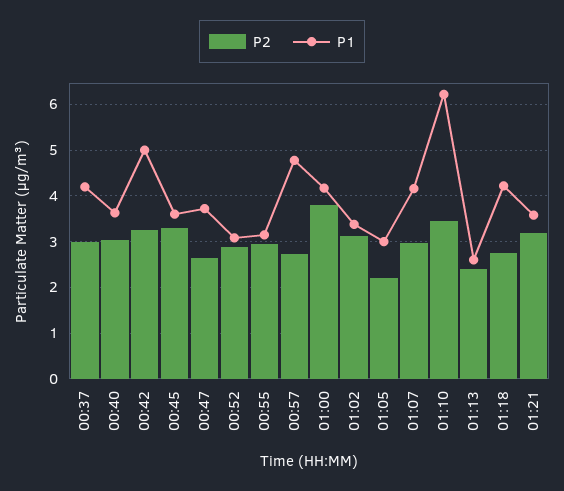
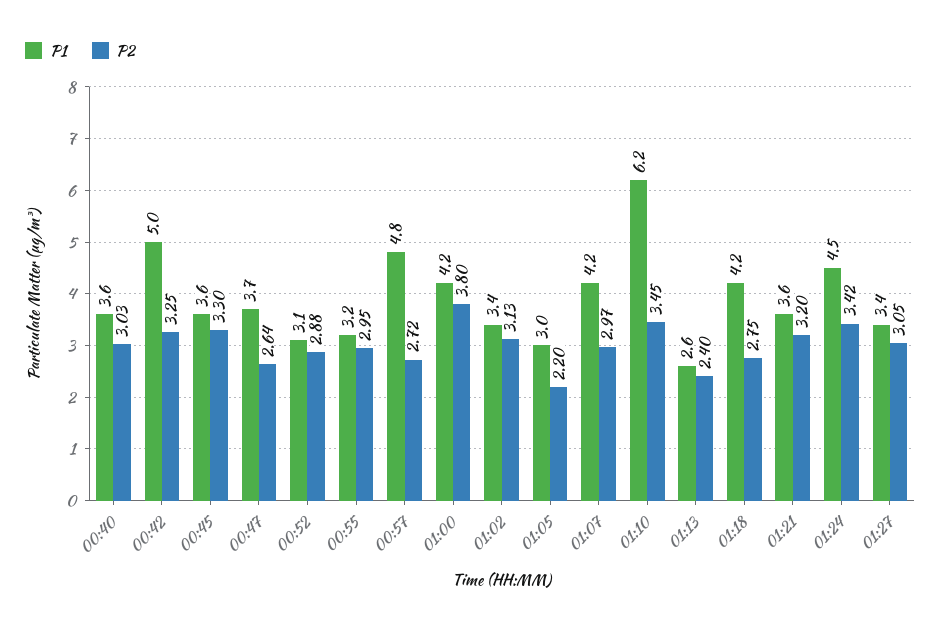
P2, 00:37: 3 -> none
P1, 00:37: 4.2 -> none
P1, 01:24: none -> 4.5
P2, 01:24: none -> 3.42
P1, 01:27: none -> 3.4
P2, 01:27: none -> 3.05

